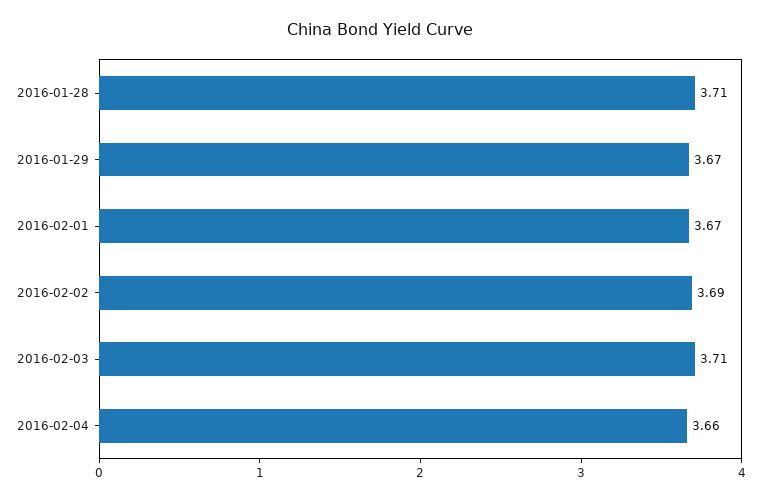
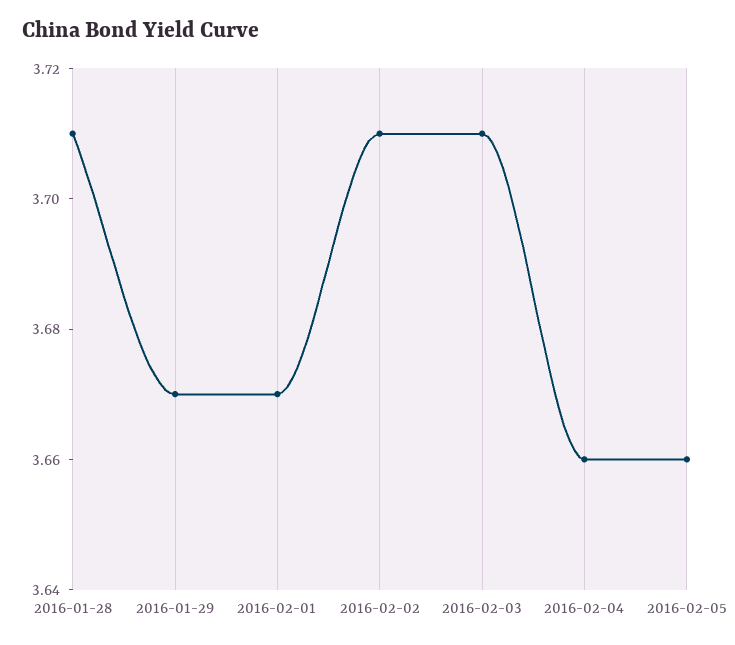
2016-02-02: 3.69 -> 3.71
2016-02-05: none -> 3.66

